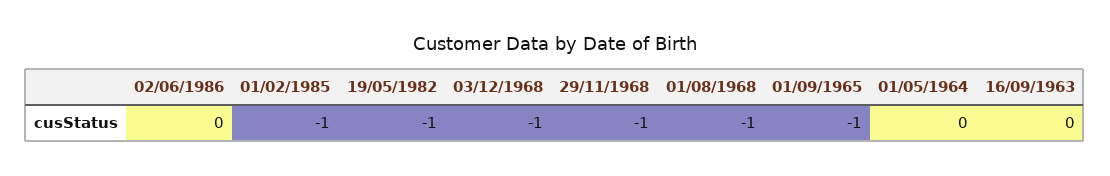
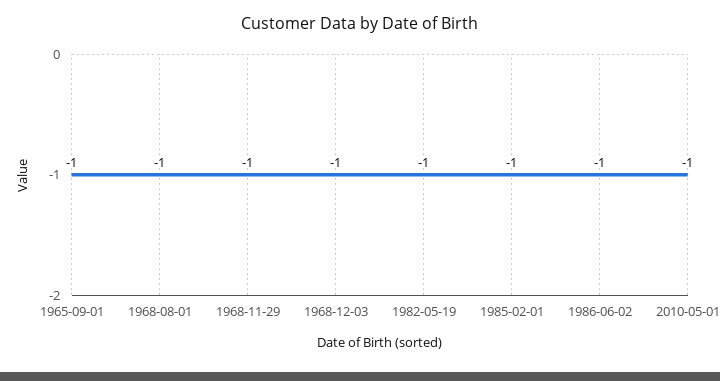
02/06/1986: 0 -> -1
01/05/1964: 0 -> none
16/09/1963: 0 -> none
2010-05-01: none -> -1

